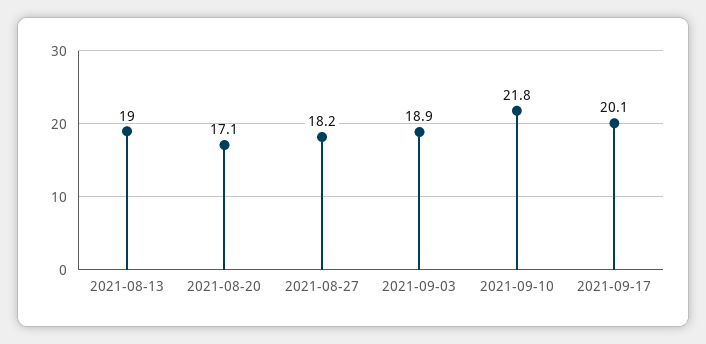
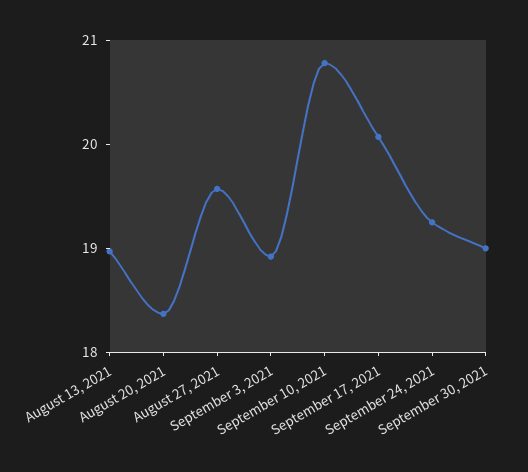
2021-08-20: 17.1 -> 18.4
2021-08-27: 18.2 -> 19.6
2021-09-10: 21.8 -> 20.8
September 24, 2021: none -> 19.2
September 30, 2021: none -> 19

